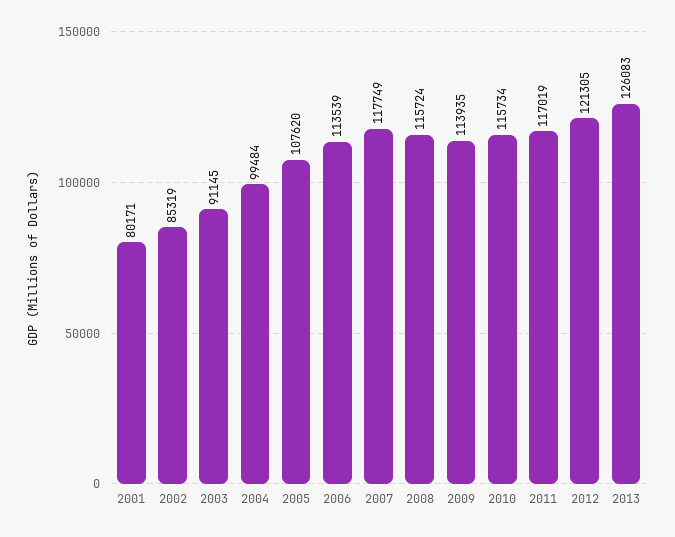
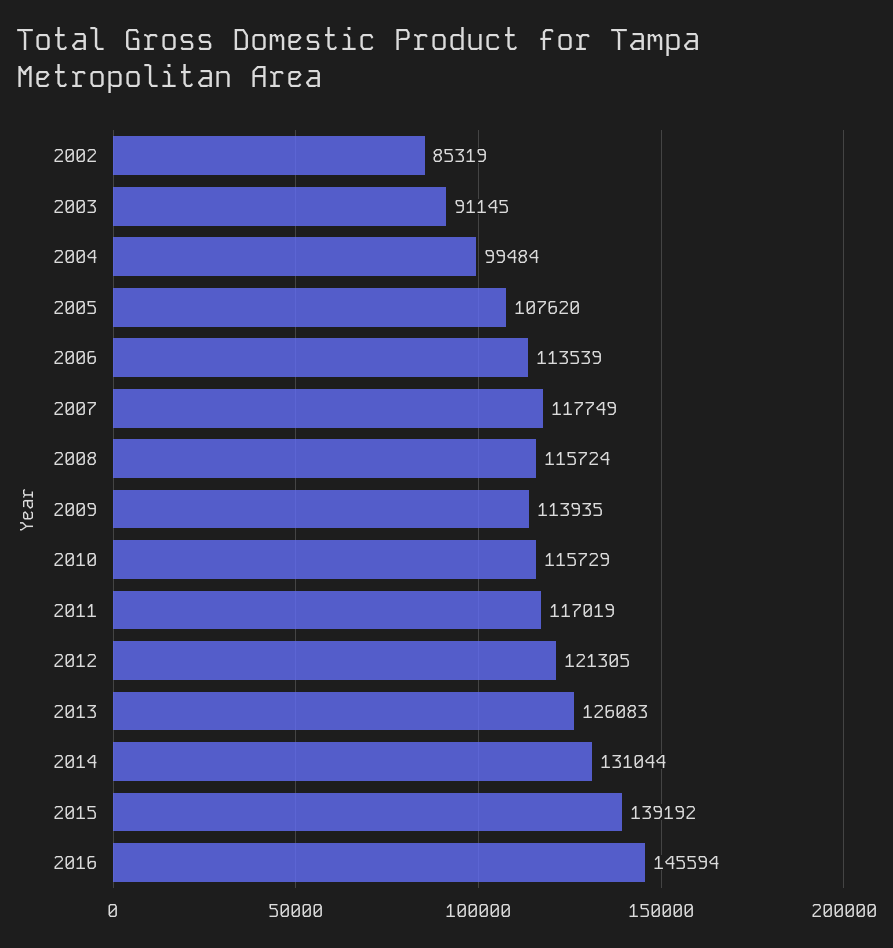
2001: 80171 -> none
2010: 115734 -> 115729
2014: none -> 131044
2015: none -> 139192
2016: none -> 145594

